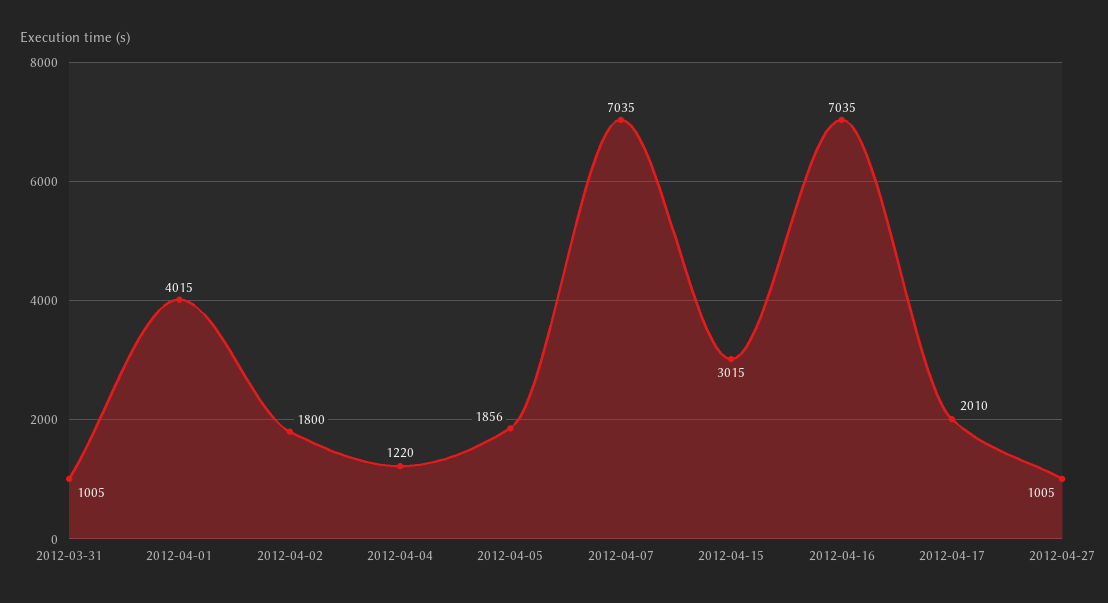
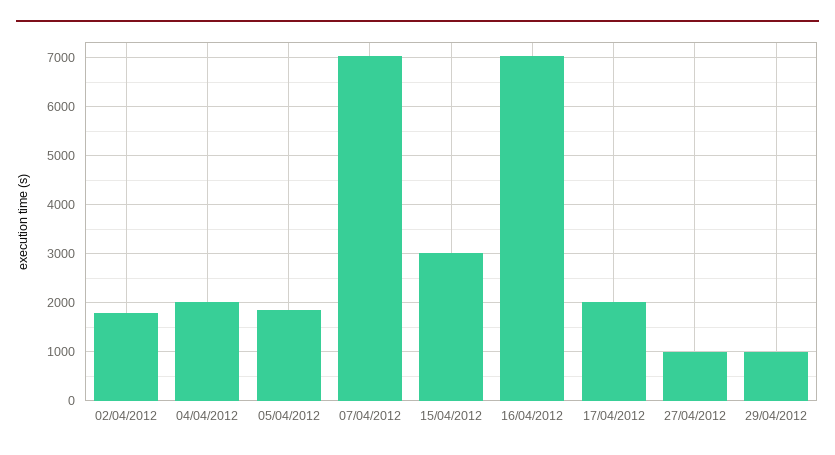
2012-03-31: 1005 -> none
2012-04-01: 4015 -> none
2012-04-04: 1220 -> 2000
29/04/2012: none -> 1000

